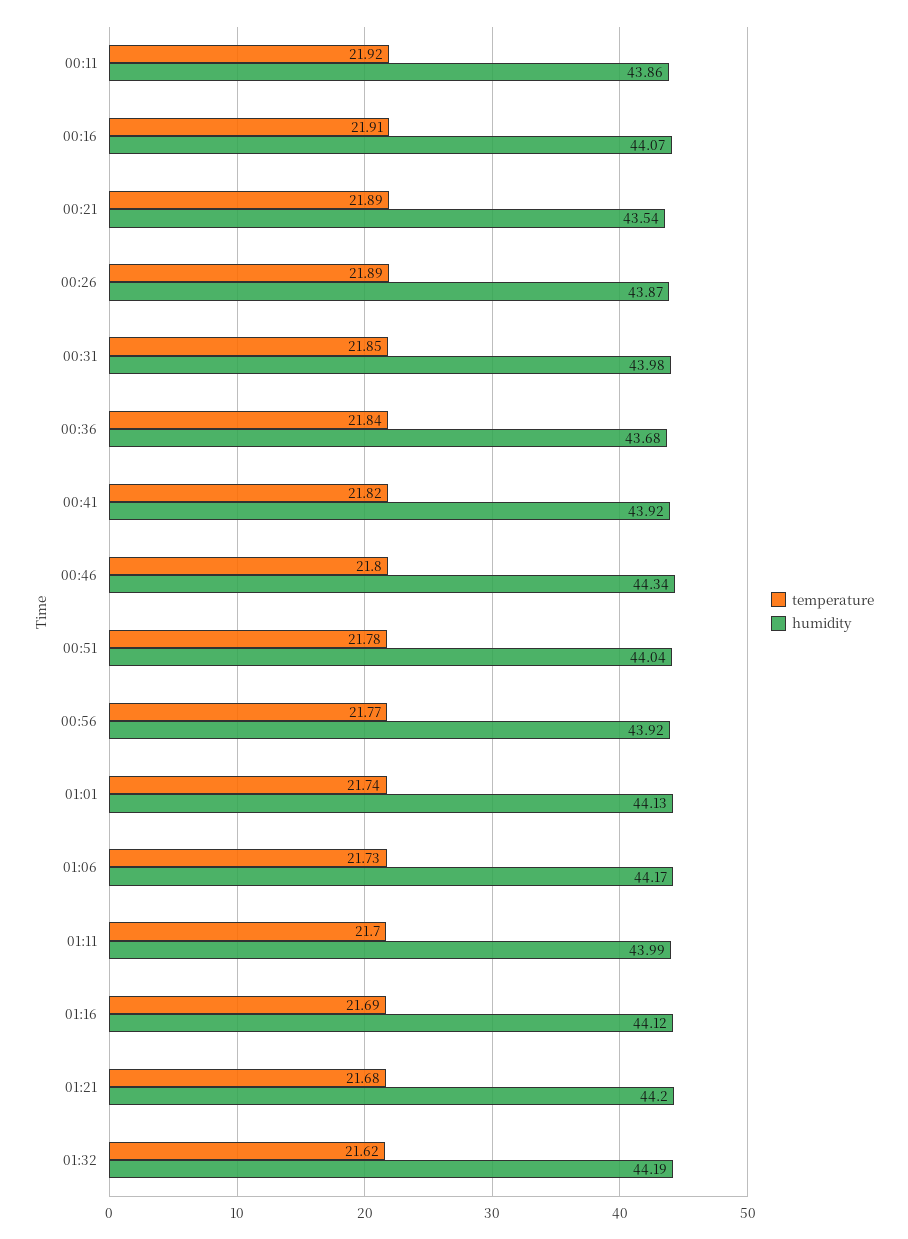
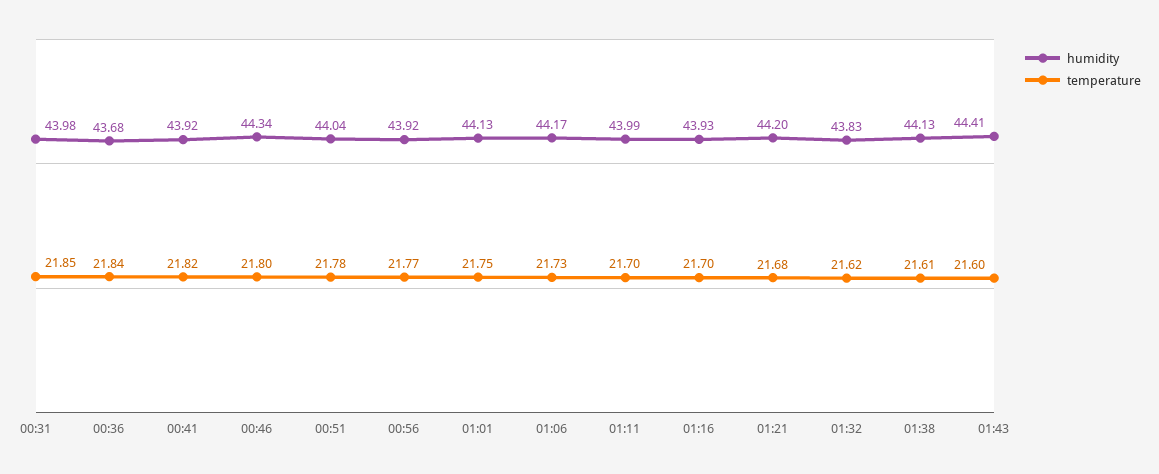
temperature, 00:11: 21.92 -> none
humidity, 00:11: 43.86 -> none
temperature, 00:16: 21.91 -> none
humidity, 00:16: 44.07 -> none
temperature, 00:21: 21.89 -> none
humidity, 00:21: 43.54 -> none
temperature, 00:26: 21.89 -> none
humidity, 00:26: 43.87 -> none
temperature, 01:01: 21.74 -> 21.75
temperature, 01:16: 21.69 -> 21.7
humidity, 01:16: 44.12 -> 43.93
humidity, 01:32: 44.19 -> 43.83
humidity, 01:38: none -> 44.13
temperature, 01:38: none -> 21.61
humidity, 01:43: none -> 44.41
temperature, 01:43: none -> 21.6

